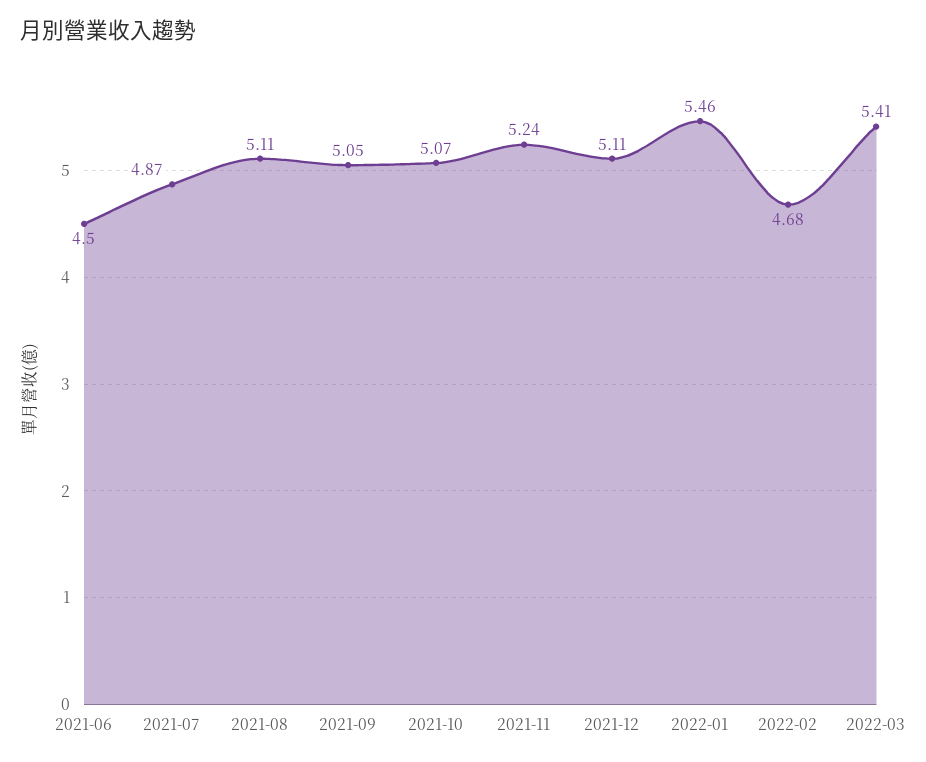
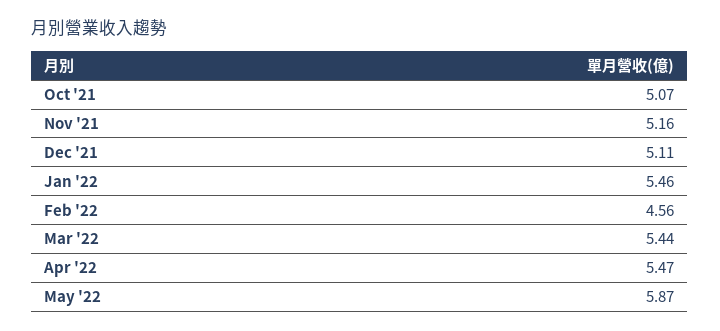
2021-06: 4.5 -> none
2021-07: 4.87 -> none
2021-08: 5.11 -> none
2021-09: 5.05 -> none
2021-11: 5.24 -> 5.16
2022-02: 4.68 -> 4.56
2022-03: 5.41 -> 5.44
Apr '22: none -> 5.47
May '22: none -> 5.87

